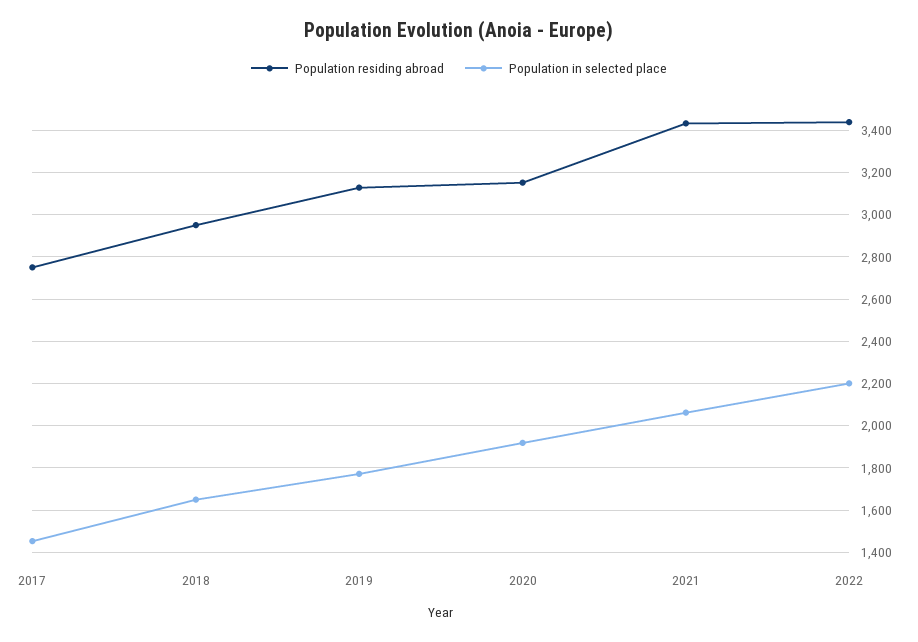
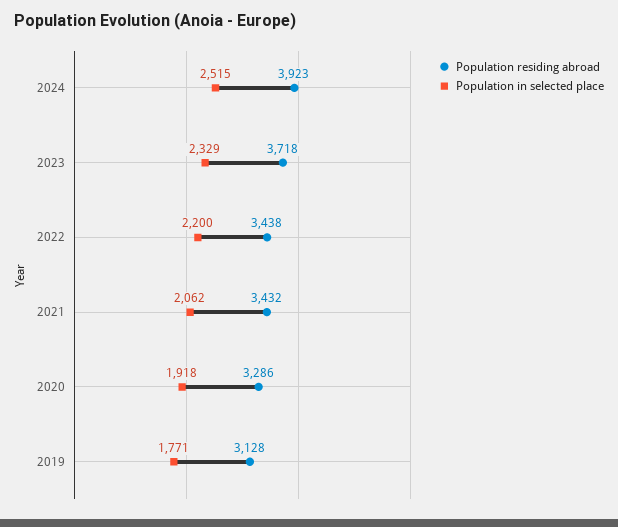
Population residing abroad, 2017: 2750 -> none
Population in selected place, 2017: 1450 -> none
Population residing abroad, 2018: 2950 -> none
Population in selected place, 2018: 1650 -> none
Population residing abroad, 2020: 3150 -> 3286
Population residing abroad, 2024: none -> 3923
Population in selected place, 2024: none -> 2515
Population residing abroad, 2023: none -> 3718
Population in selected place, 2023: none -> 2329

